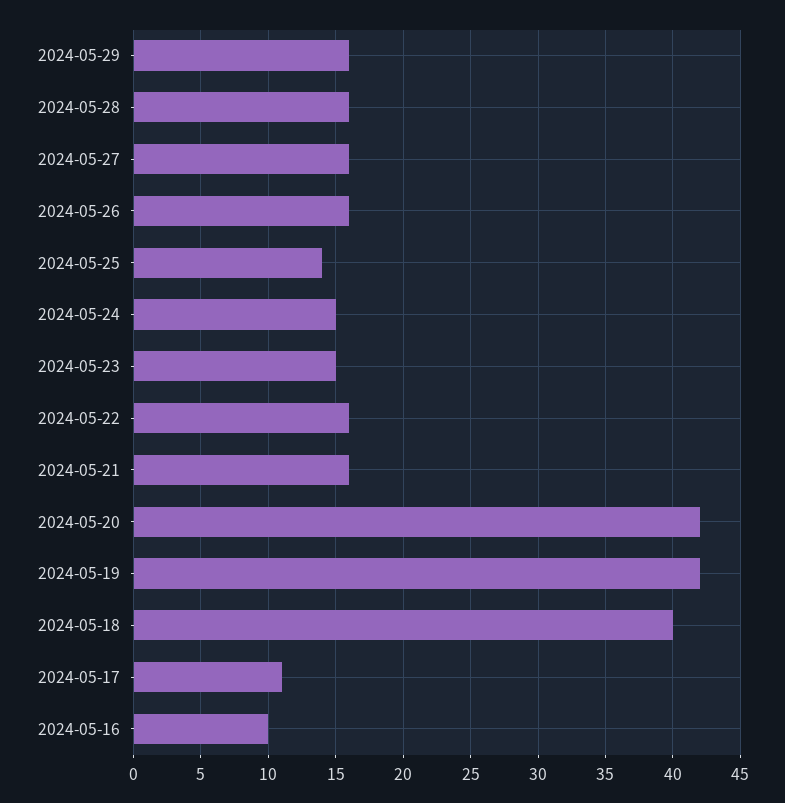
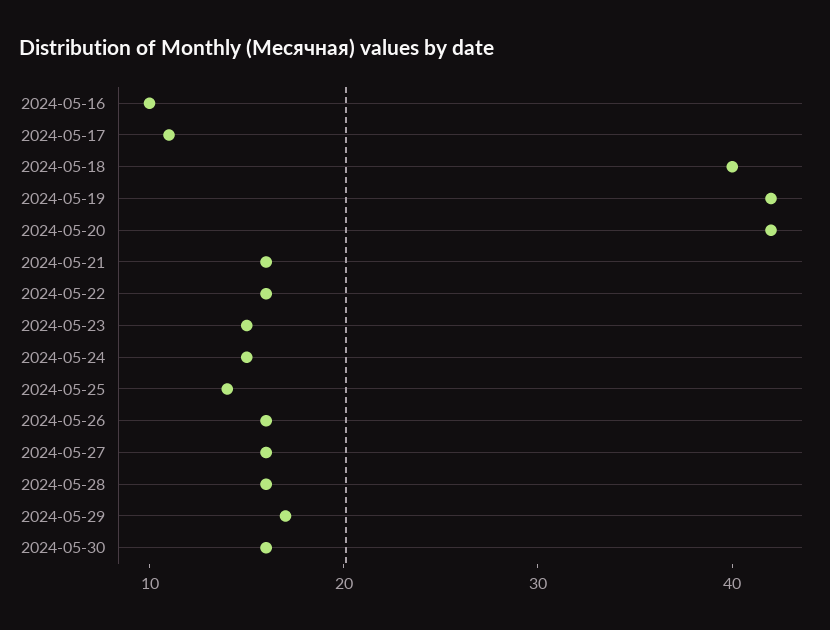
2024-05-29: 16 -> 17
2024-05-30: none -> 16

